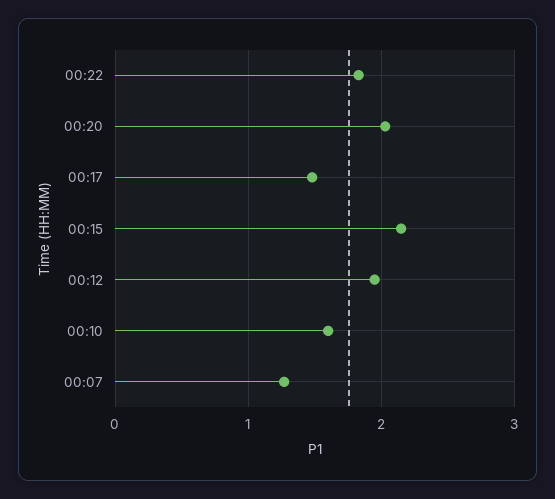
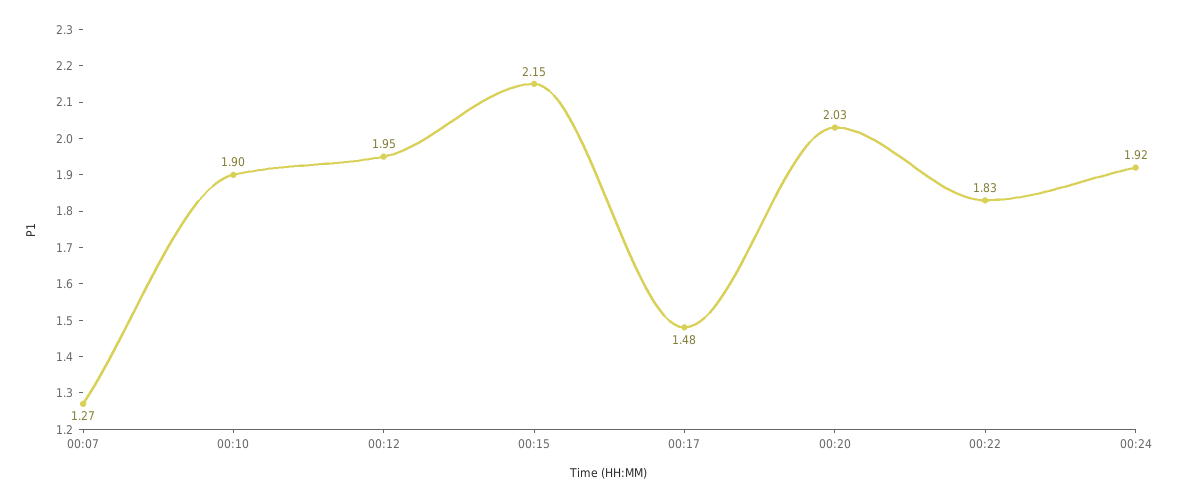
00:10: 1.6 -> 1.9
00:24: none -> 1.92

